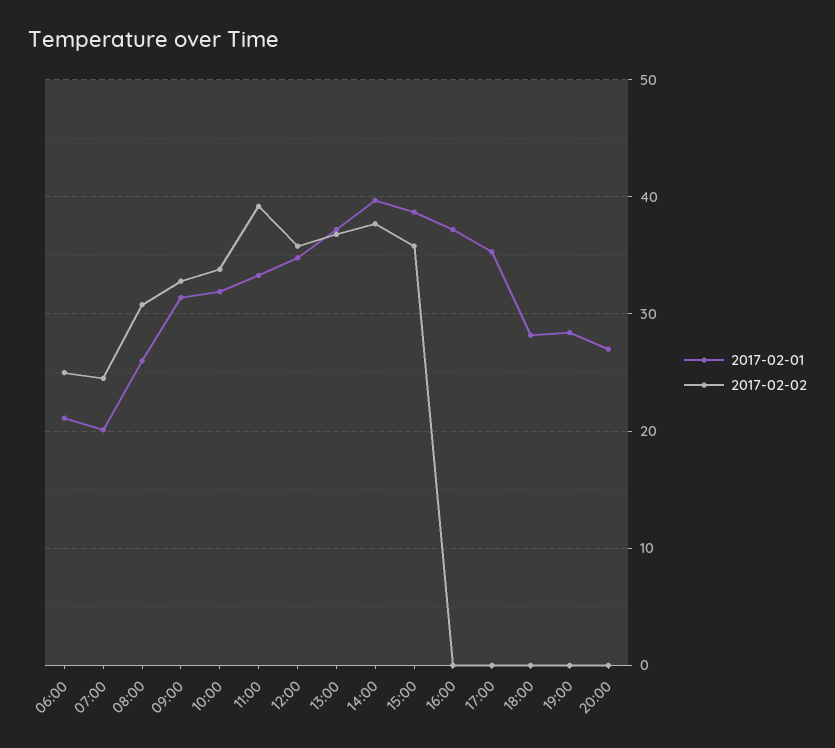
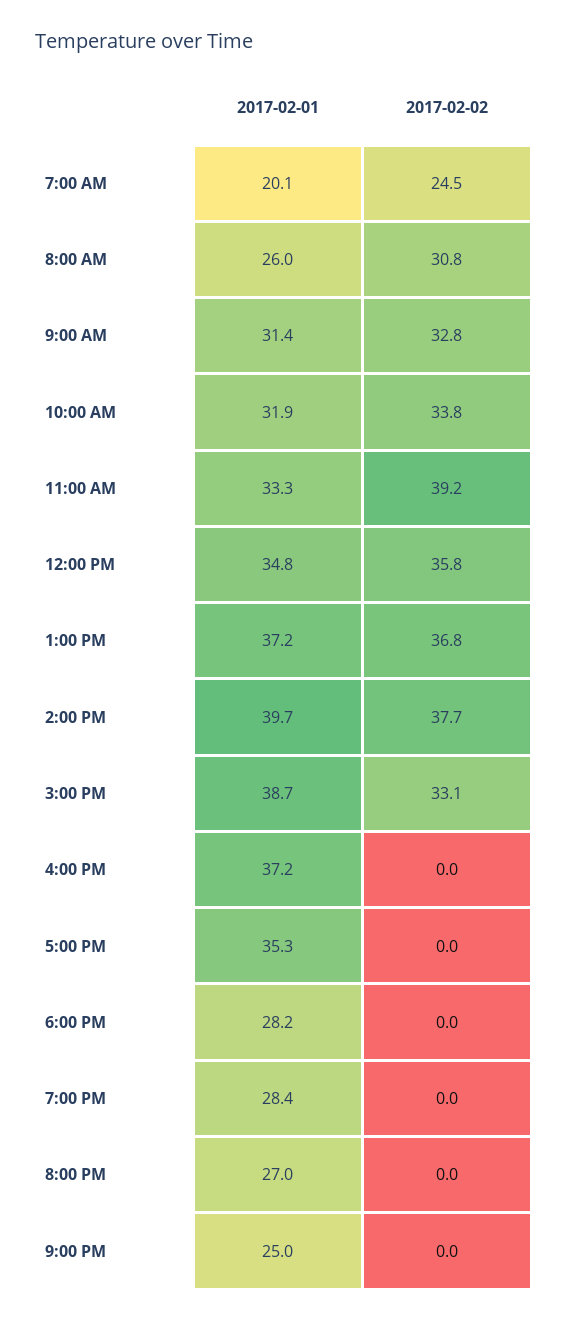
2017-02-01, 06:00: 21 -> none
2017-02-02, 06:00: 25 -> none
2017-02-02, 15:00: 36 -> 33.1
2017-02-01, 9:00 PM: none -> 25
2017-02-02, 9:00 PM: none -> 0

